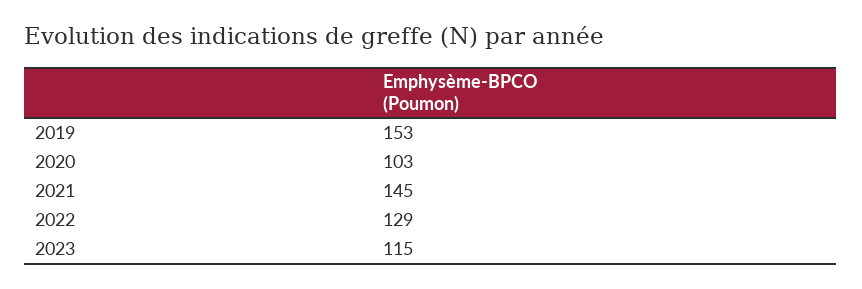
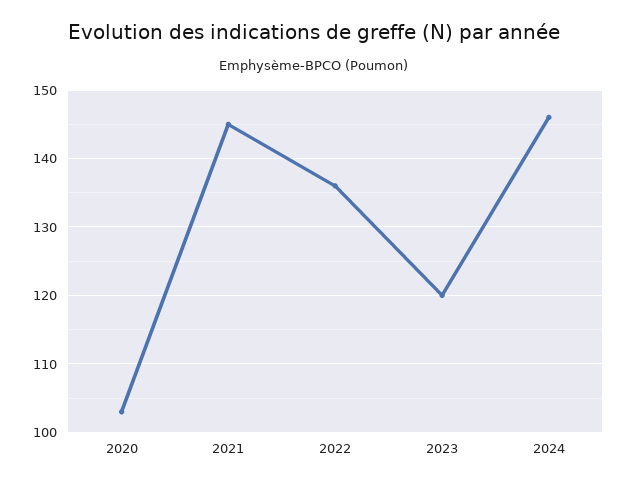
2019: 153 -> none
2022: 129 -> 136
2023: 115 -> 120
2024: none -> 146

